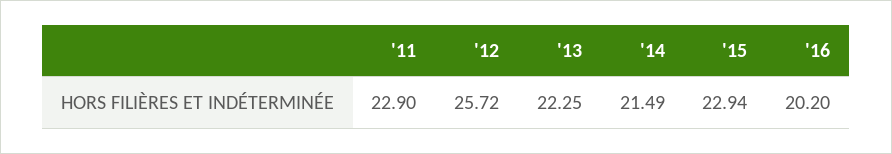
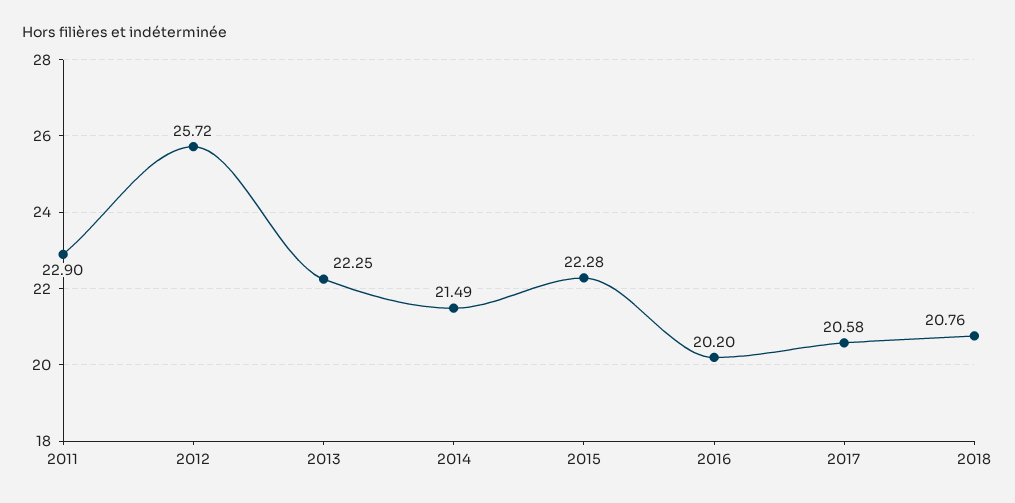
'15: 22.94 -> 22.28
2017: none -> 20.58
2018: none -> 20.76

